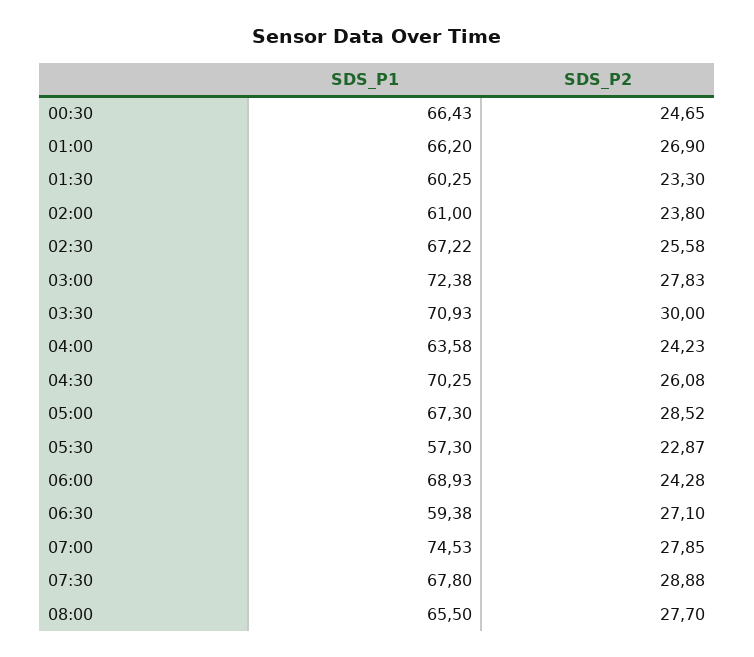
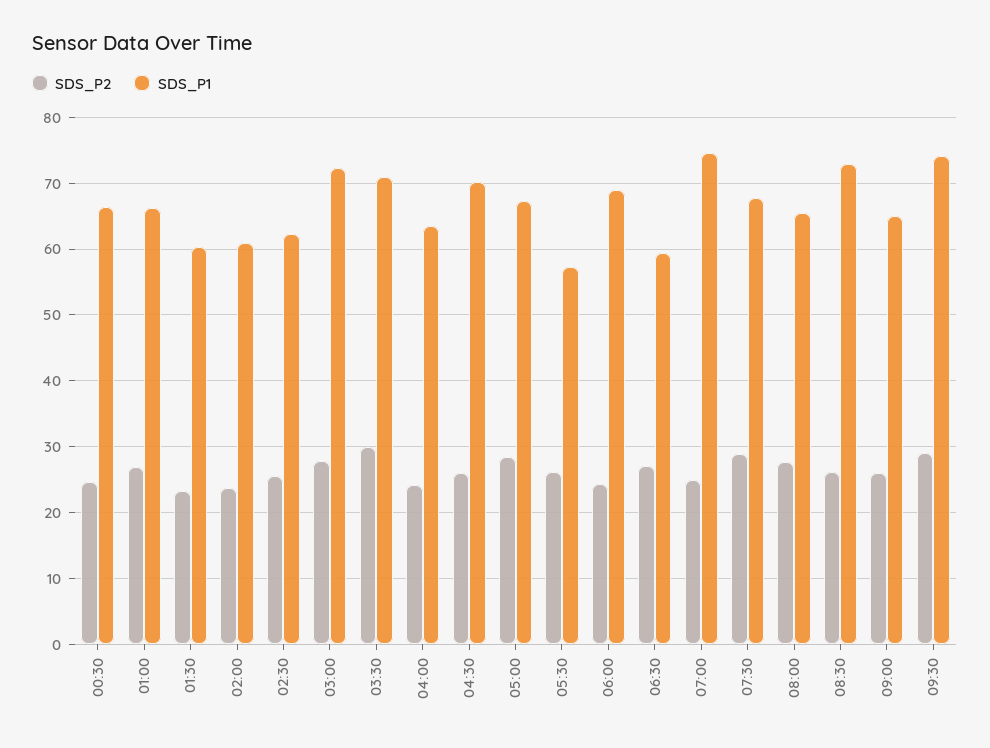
SDS_P1, 02:30: 67.22 -> 62
SDS_P2, 05:30: 22.87 -> 26
SDS_P2, 07:00: 27.85 -> 25
SDS_P2, 08:30: none -> 26
SDS_P1, 08:30: none -> 73
SDS_P2, 09:00: none -> 26
SDS_P1, 09:00: none -> 65
SDS_P2, 09:30: none -> 29
SDS_P1, 09:30: none -> 74

